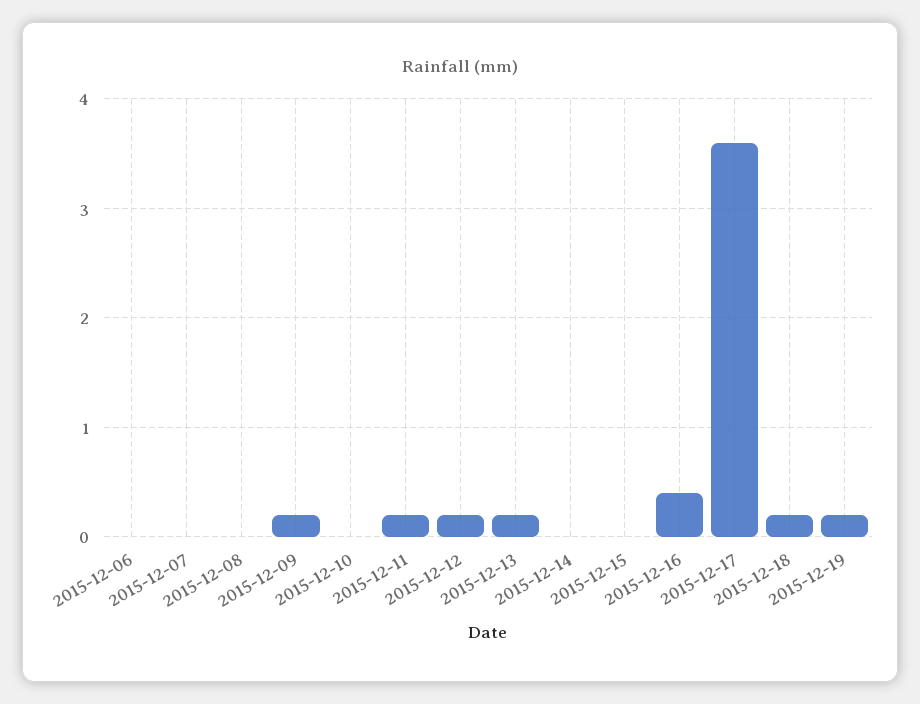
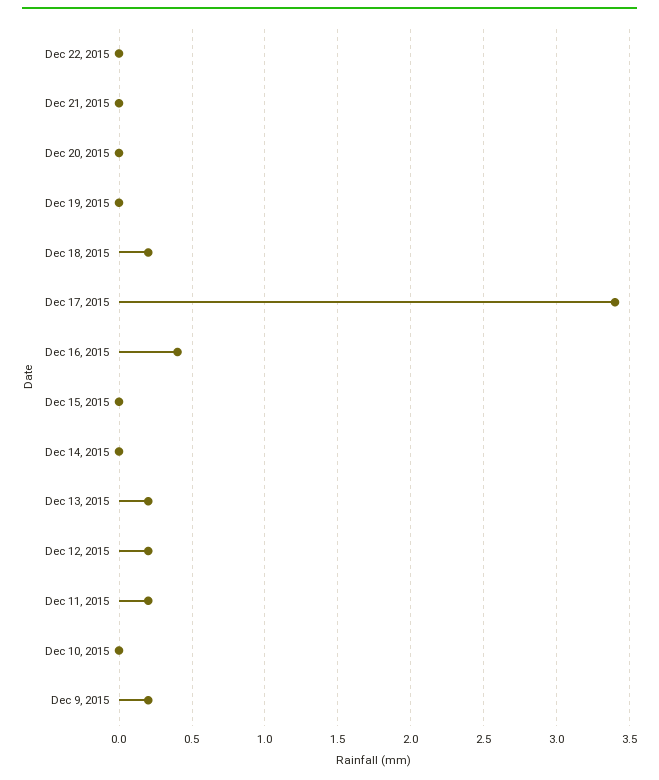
2015-12-06: 0 -> none
2015-12-07: 0 -> none
2015-12-08: 0 -> none
2015-12-17: 3.6 -> 3.4
2015-12-19: 0.2 -> 0
Dec 22, 2015: none -> 0
Dec 21, 2015: none -> 0
Dec 20, 2015: none -> 0

